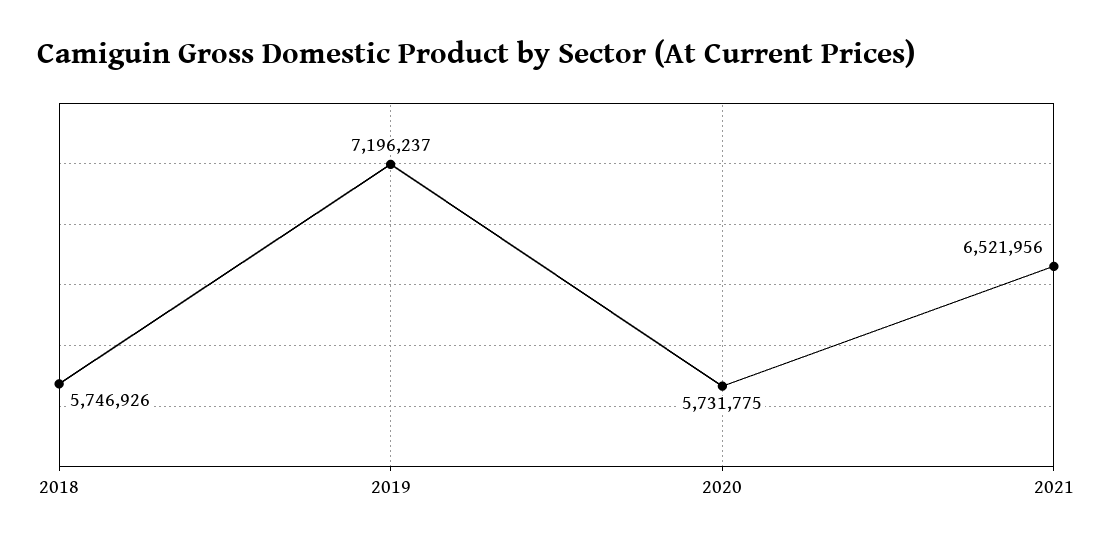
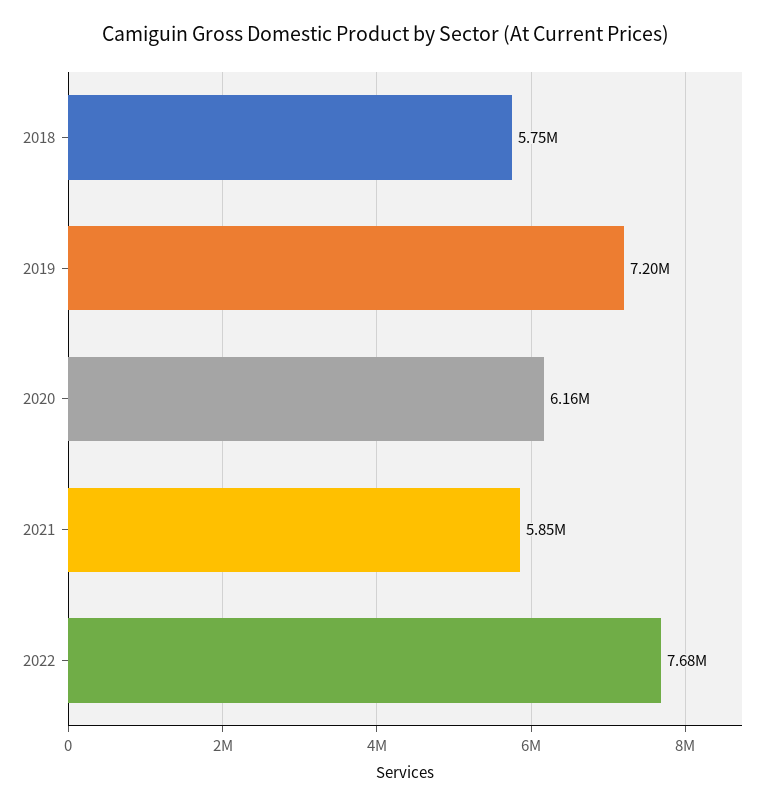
2020: 5731775 -> 6160000
2021: 6521956 -> 5850000
2022: none -> 7680000

